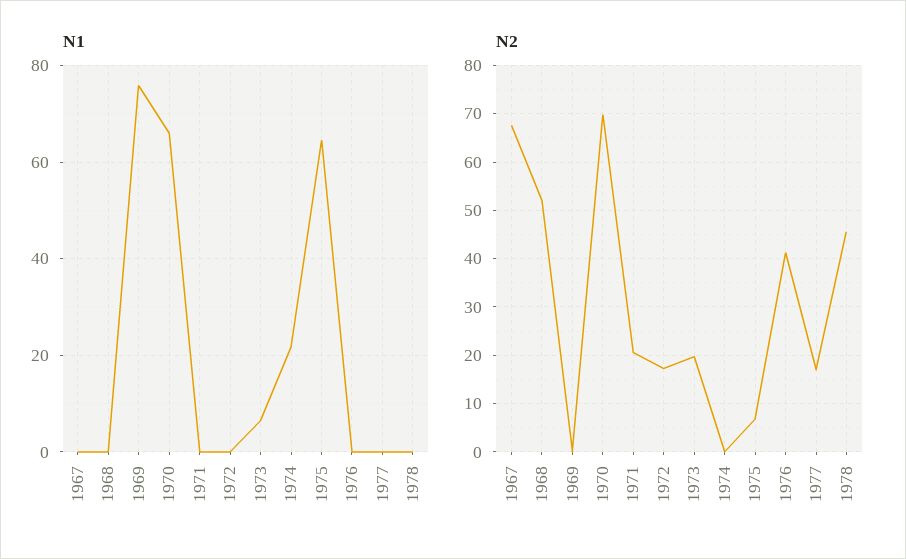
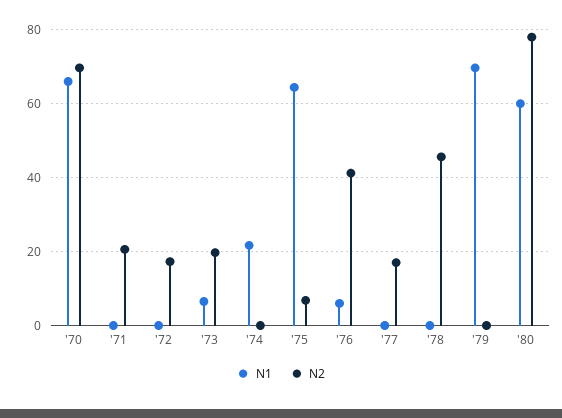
N1, 1967: 0 -> none
N1, 1968: 0 -> none
N1, 1969: 76 -> none
N1, 1976: 0 -> 6
N2, 1967: 68 -> none
N2, 1968: 52 -> none
N2, 1969: 0 -> none
N1, '79: none -> 70
N2, '79: none -> 0
N1, '80: none -> 60
N2, '80: none -> 78

